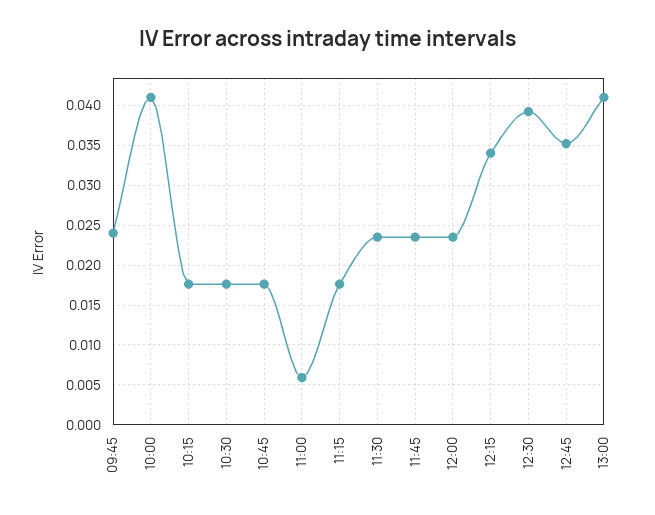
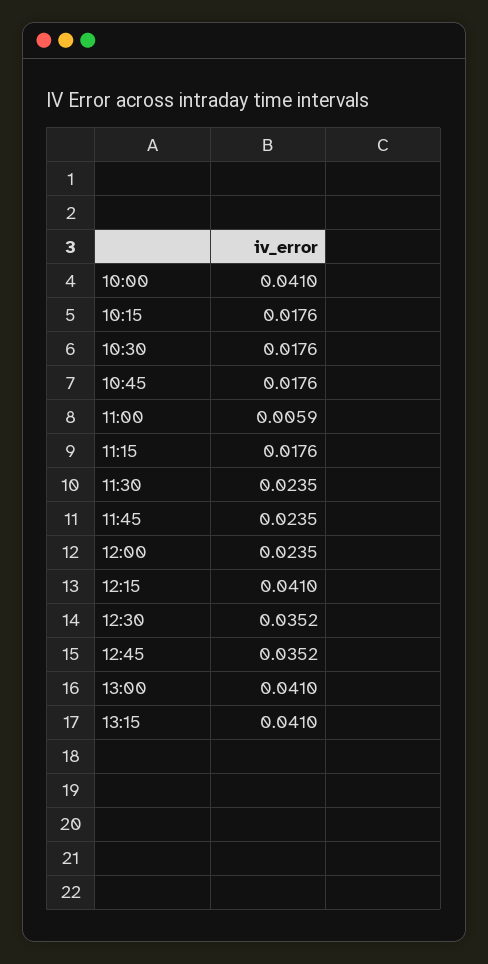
09:45: 0.024 -> none
12:15: 0.034 -> 0.041
12:30: 0.039 -> 0.0352
13:15: none -> 0.041

